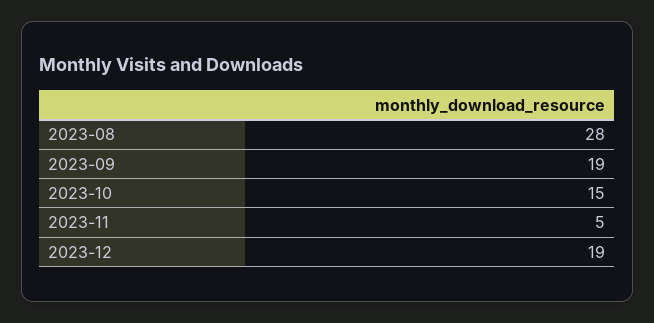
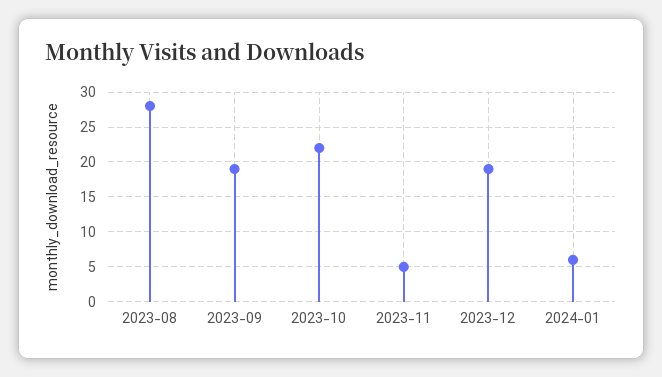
2023-10: 15 -> 22
2024-01: none -> 6

